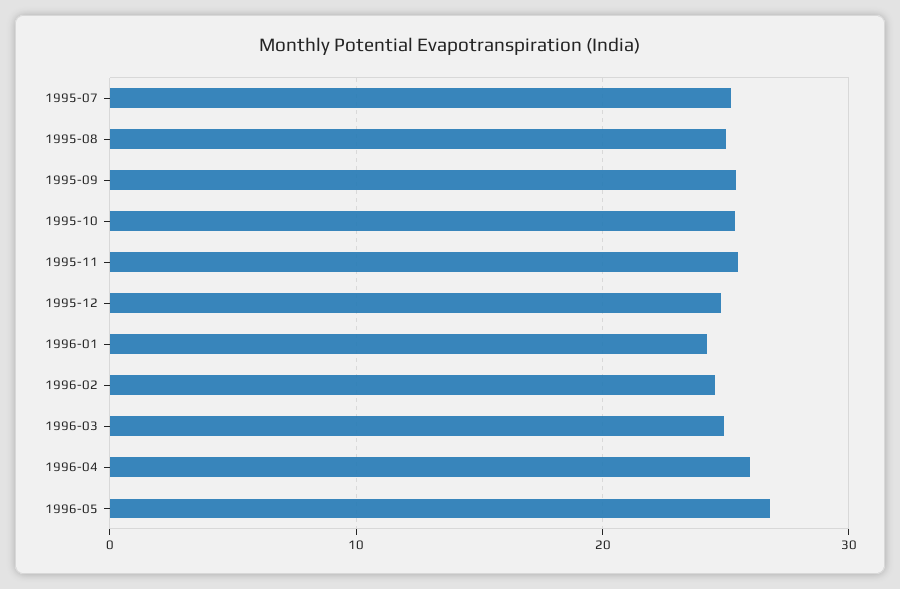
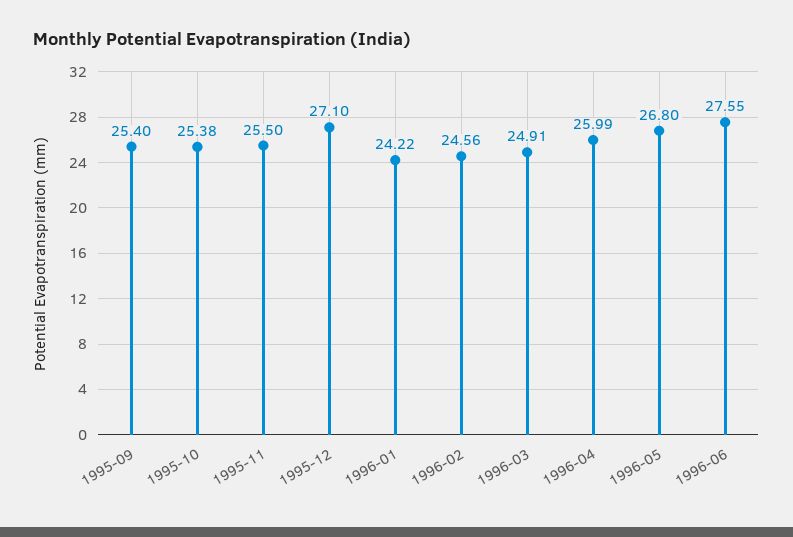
1995-07: 25 -> none
1995-08: 25 -> none
1995-12: 25 -> 27.1
1996-06: none -> 27.55

